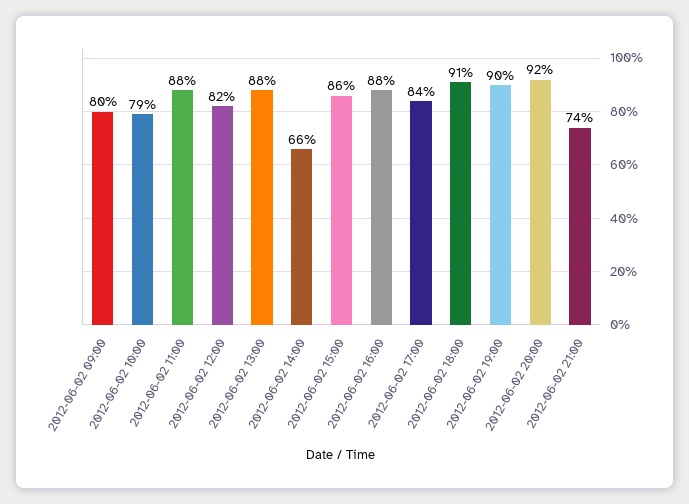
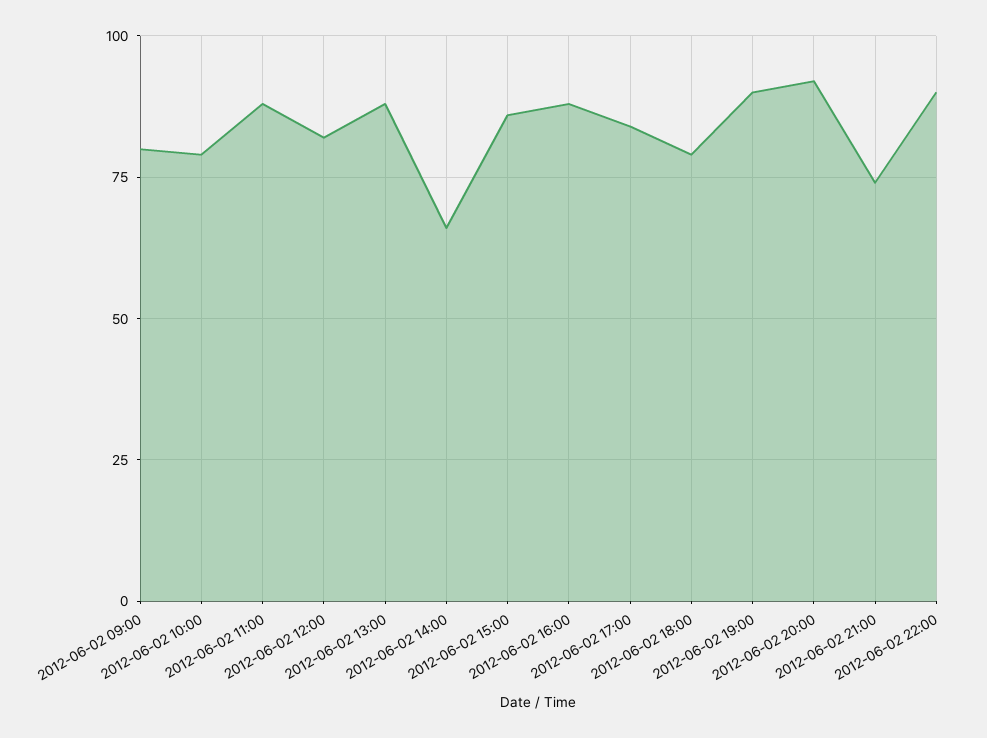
2012-06-02 18:00: 91 -> 80
2012-06-02 22:00: none -> 90

